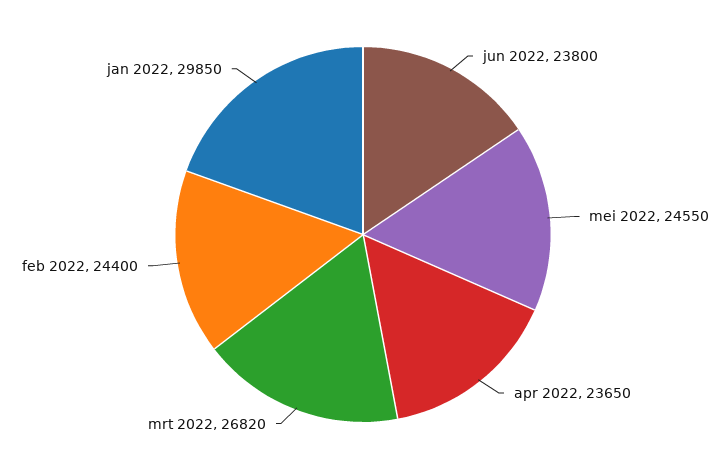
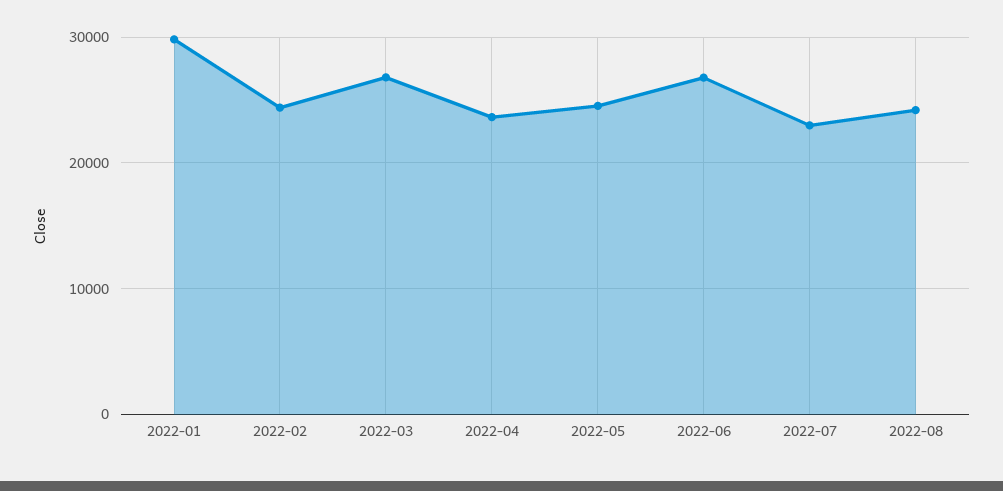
jun 2022: 23800 -> 27000
2022-07: none -> 23000
2022-08: none -> 24000

